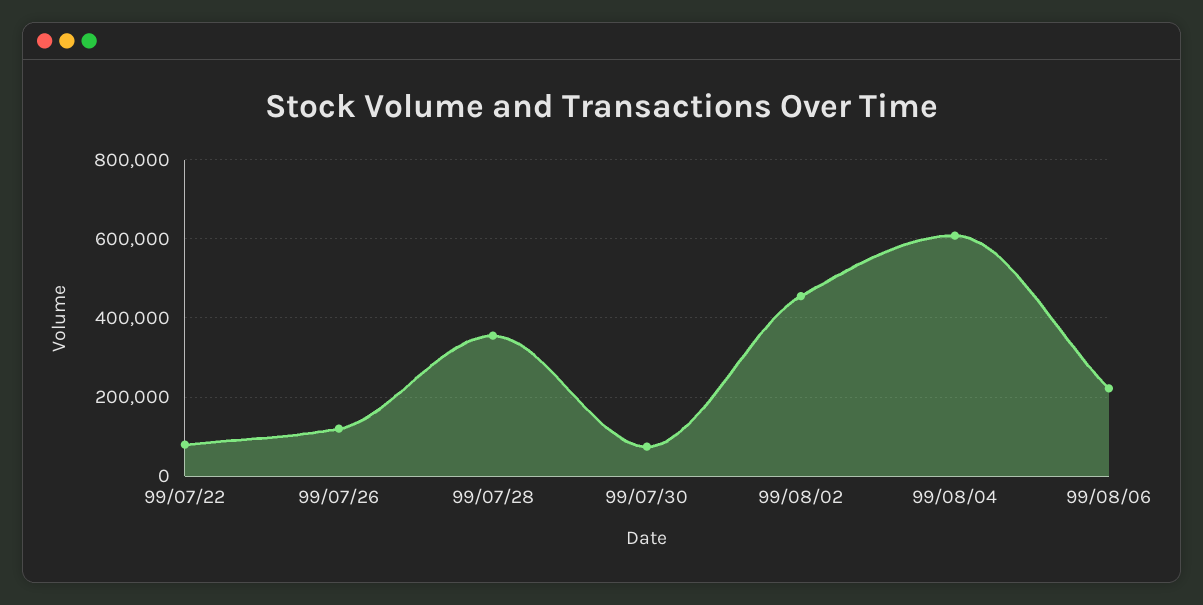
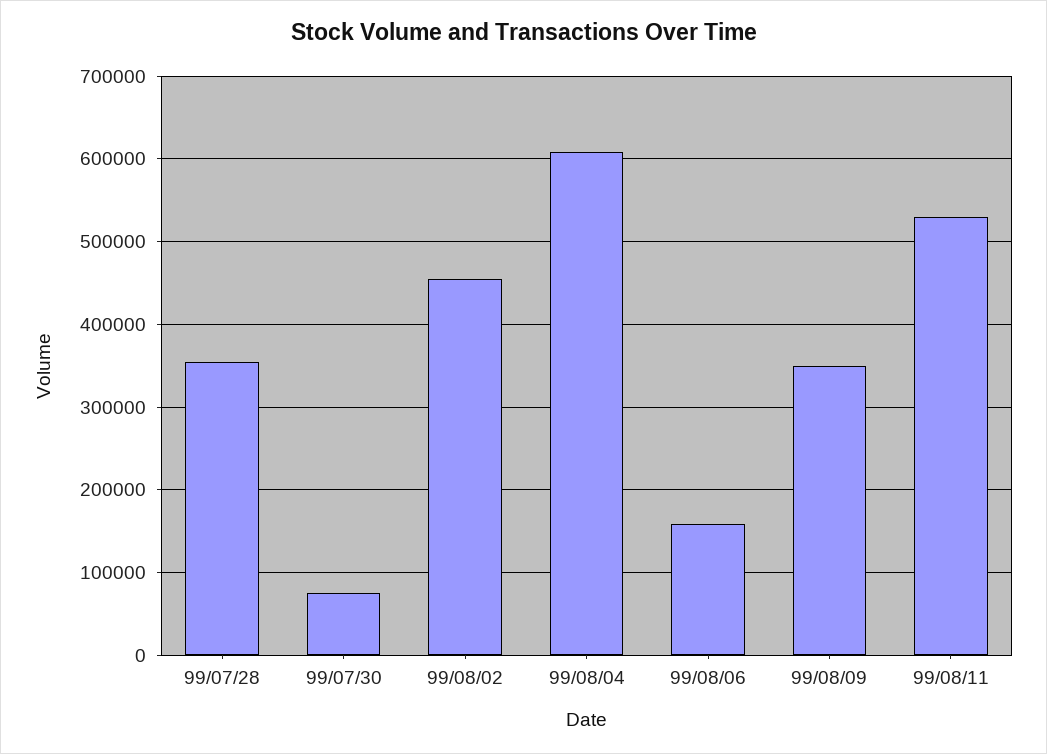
99/07/22: 80000 -> none
99/07/26: 120000 -> none
99/08/06: 220000 -> 160000
99/08/09: none -> 350000
99/08/11: none -> 530000

